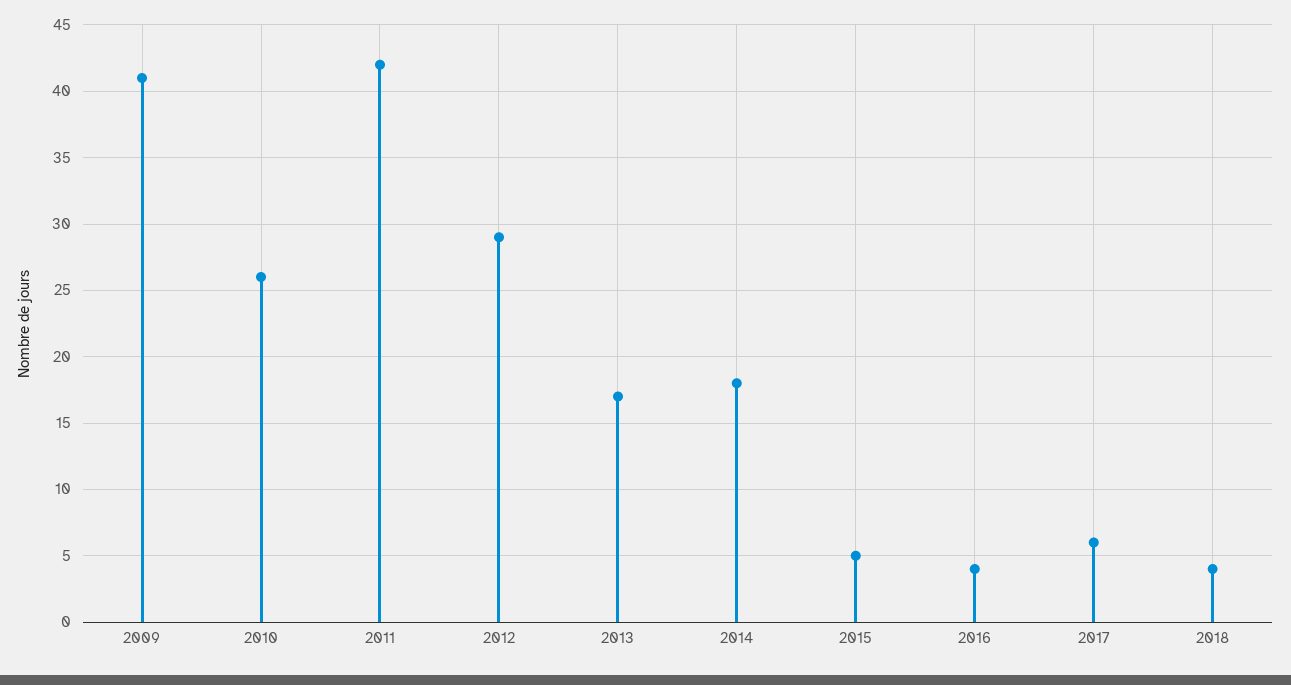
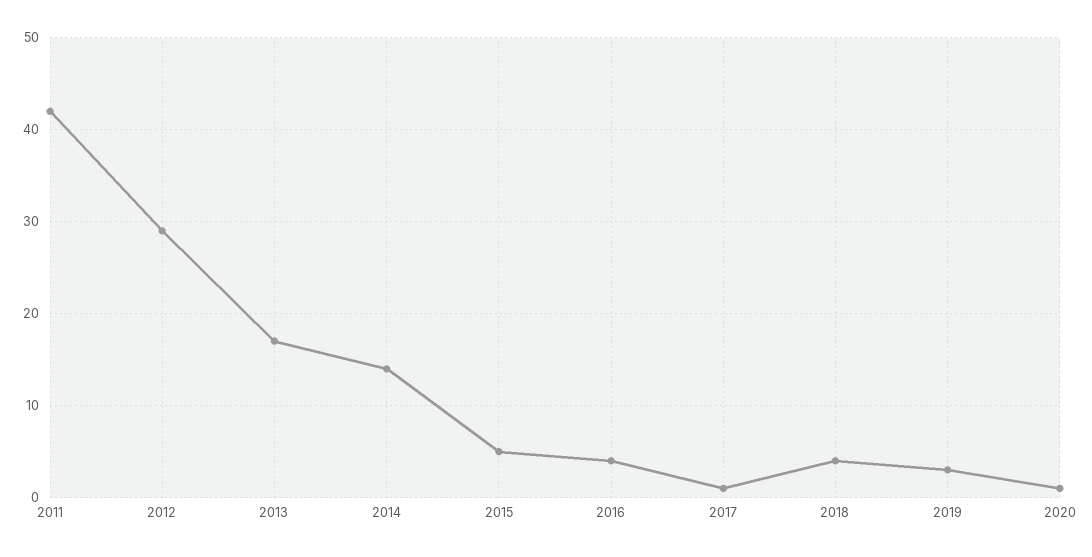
2009: 41 -> none
2010: 26 -> none
2014: 18 -> 14
2017: 6 -> 1
2019: none -> 3
2020: none -> 1

